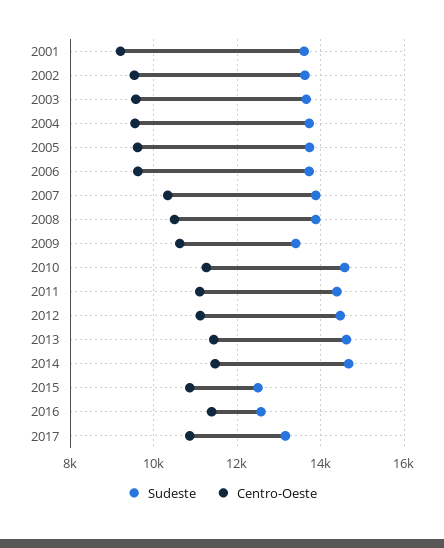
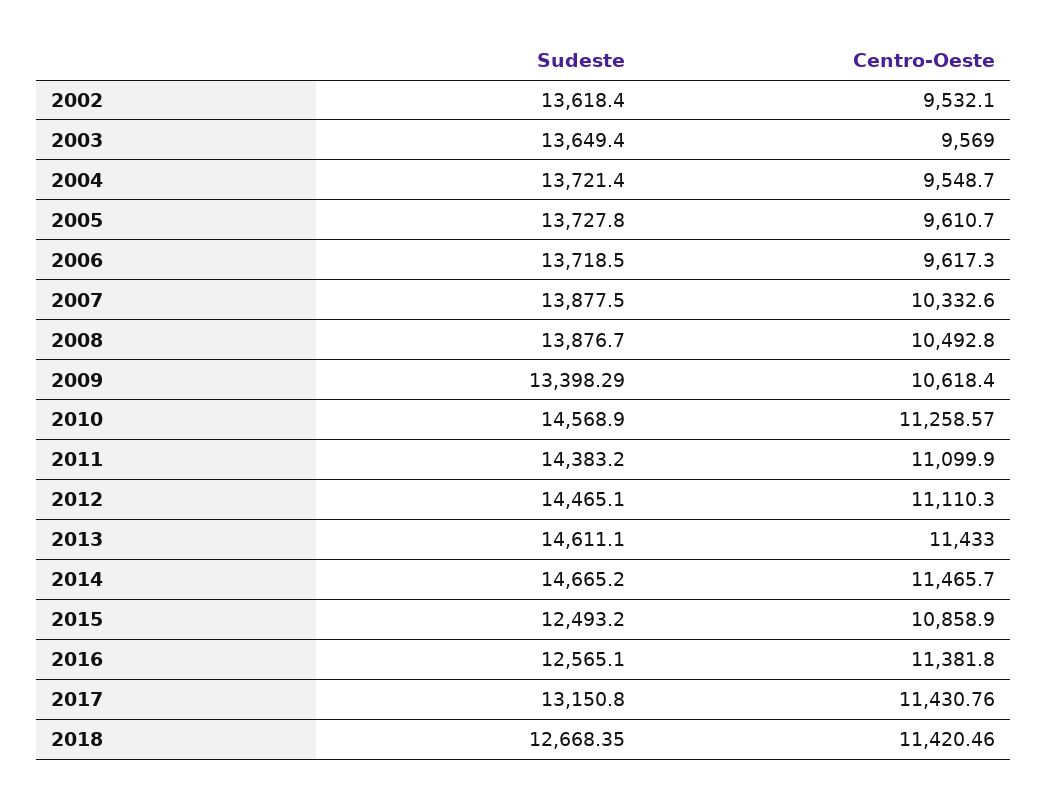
Sudeste, 2001: 13600 -> none
Centro-Oeste, 2001: 9200 -> none
Centro-Oeste, 2017: 10800 -> 11430.76
Sudeste, 2018: none -> 12668.35
Centro-Oeste, 2018: none -> 11420.46

